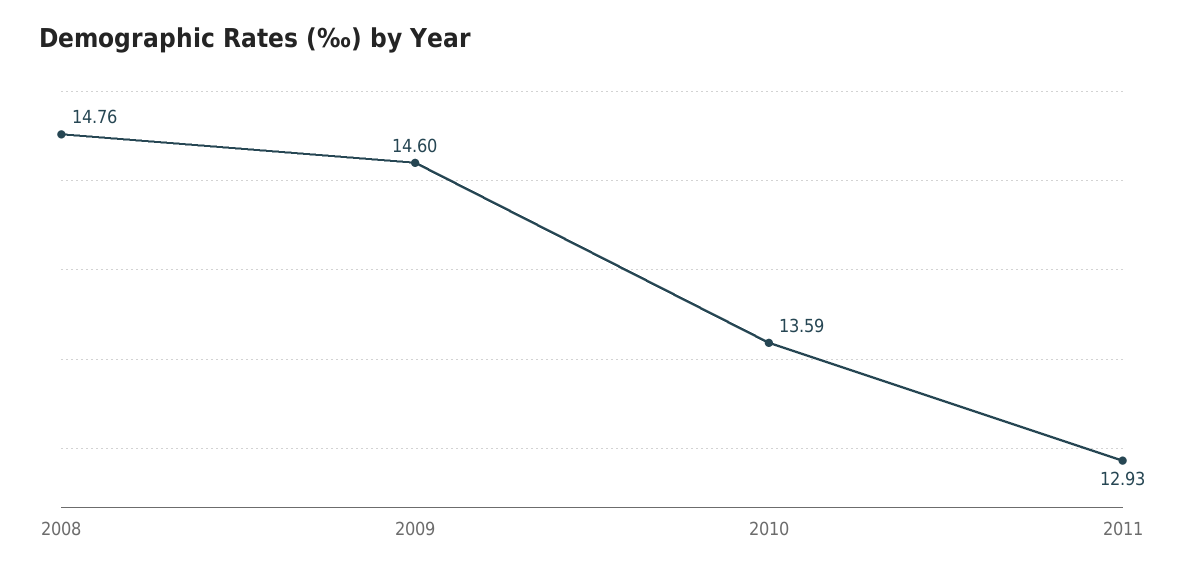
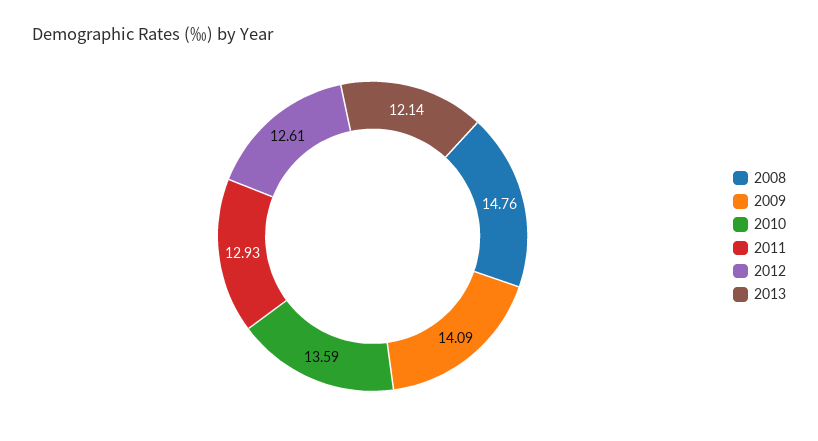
2009: 14.6 -> 14.09
2012: none -> 12.61
2013: none -> 12.14

